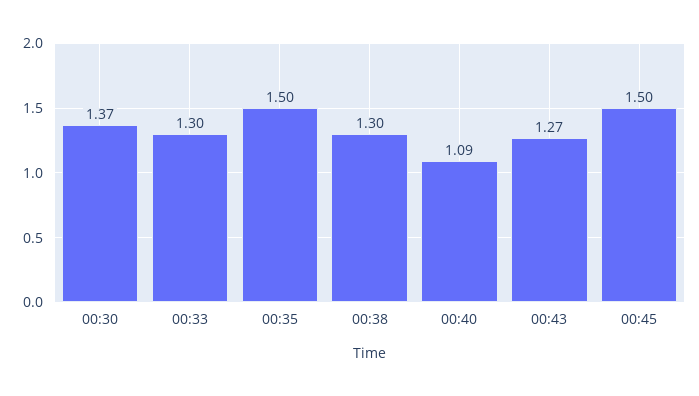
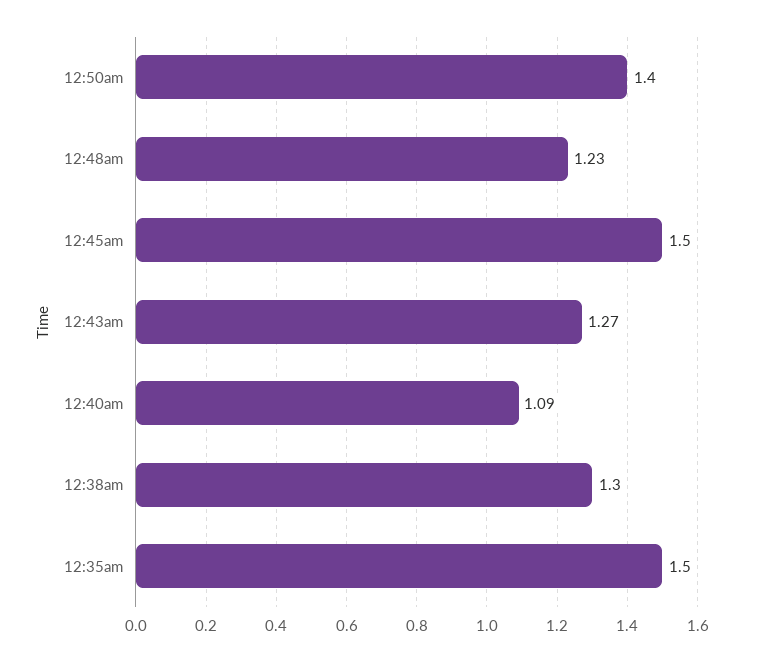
00:30: 1.37 -> none
00:33: 1.3 -> none
12:50am: none -> 1.4
12:48am: none -> 1.23

